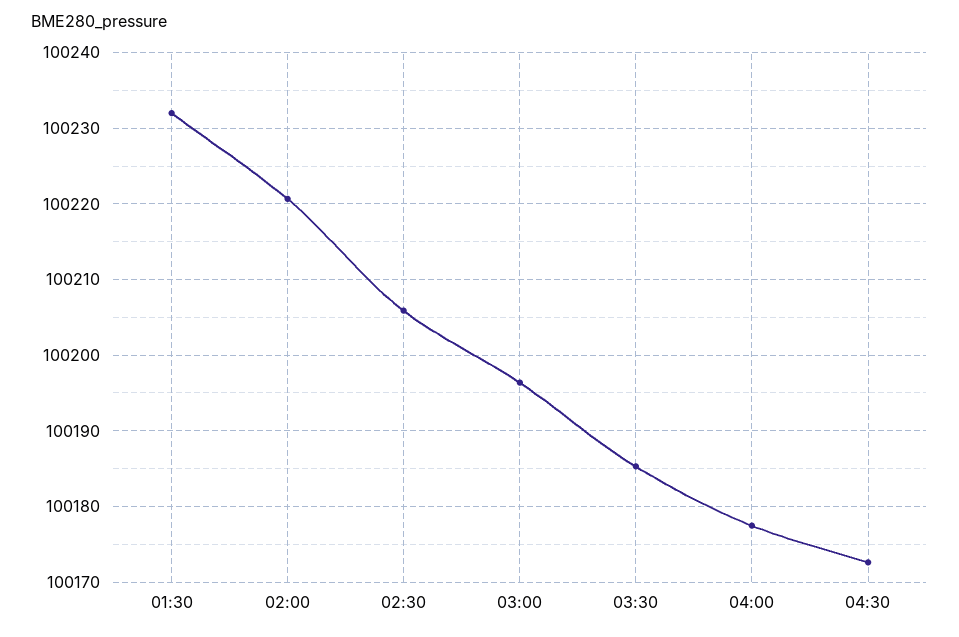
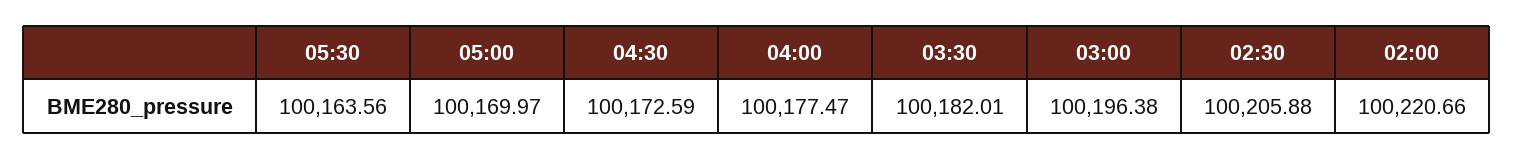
01:30: 100232 -> none
03:30: 100185 -> 100182.01
05:30: none -> 100163.56
05:00: none -> 100169.97

